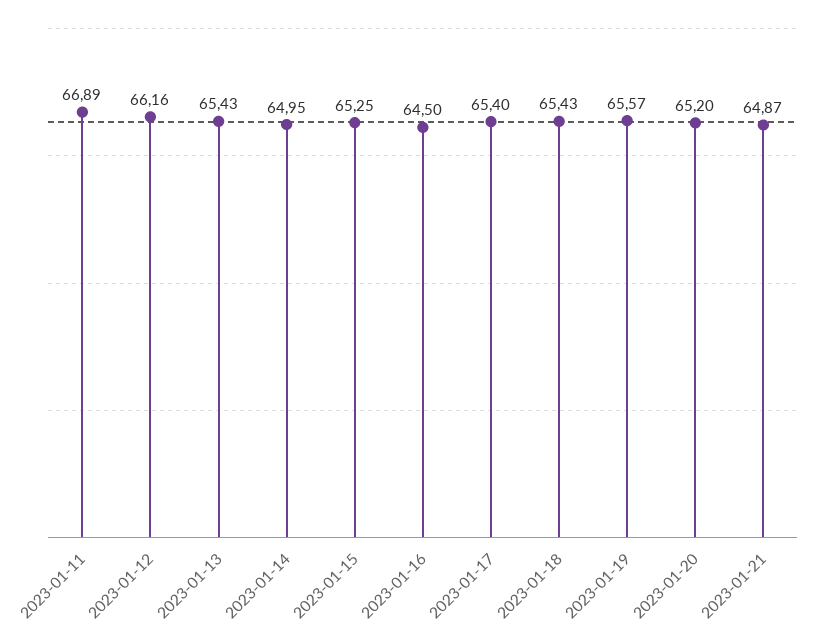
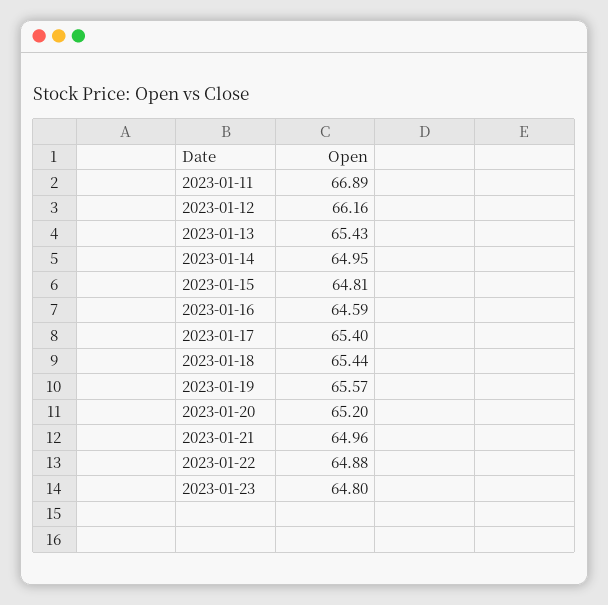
2023-01-15: 65.25 -> 64.81
2023-01-16: 64.5 -> 64.59
2023-01-18: 65.43 -> 65.44
2023-01-21: 64.87 -> 64.96
2023-01-22: none -> 64.88
2023-01-23: none -> 64.8

